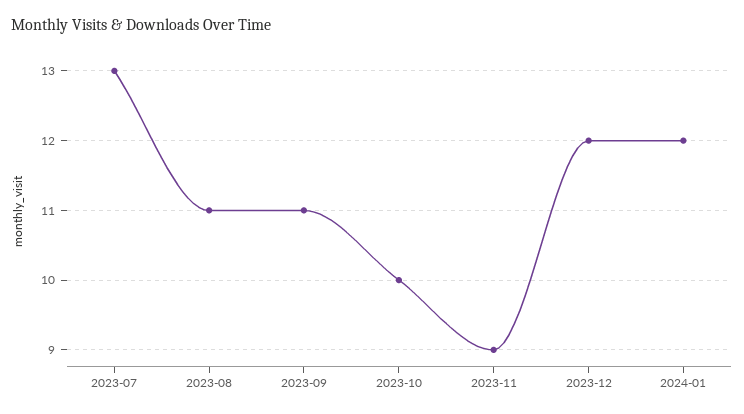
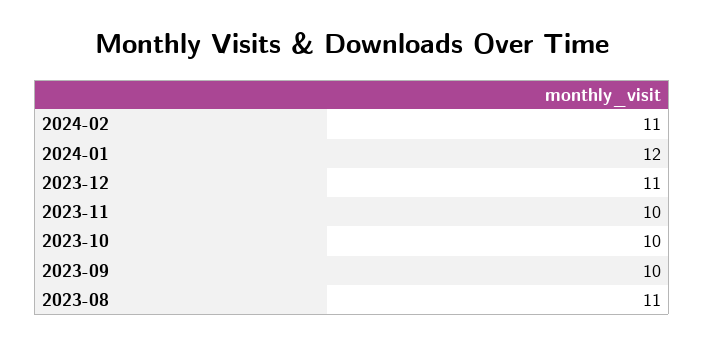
2023-07: 13 -> none
2023-09: 11 -> 10
2023-11: 9 -> 10
2023-12: 12 -> 11
2024-02: none -> 11

